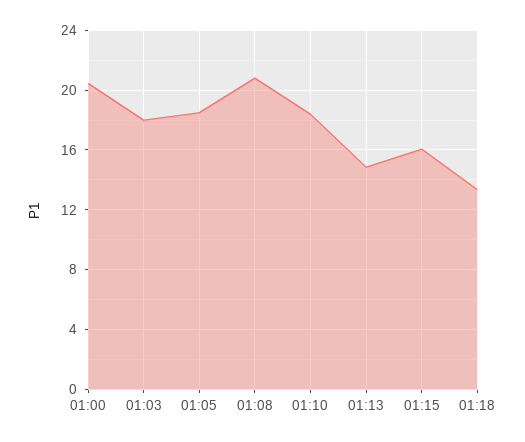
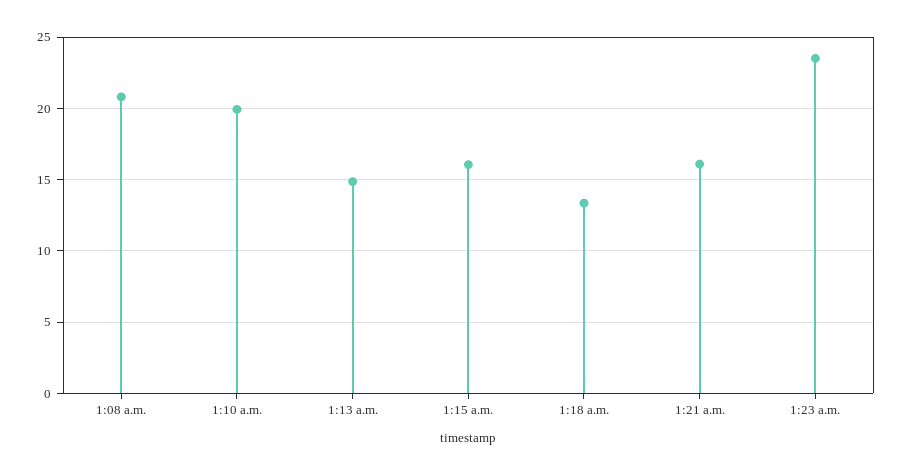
01:00: 20.5 -> none
01:03: 18 -> none
01:05: 18.5 -> none
01:10: 18.5 -> 20
1:21 a.m.: none -> 16
1:23 a.m.: none -> 23.5

